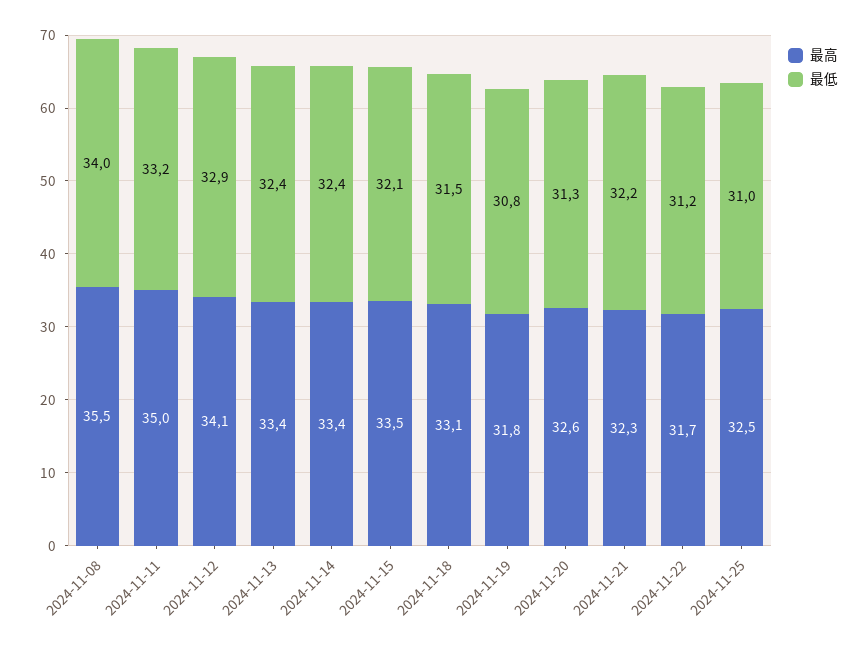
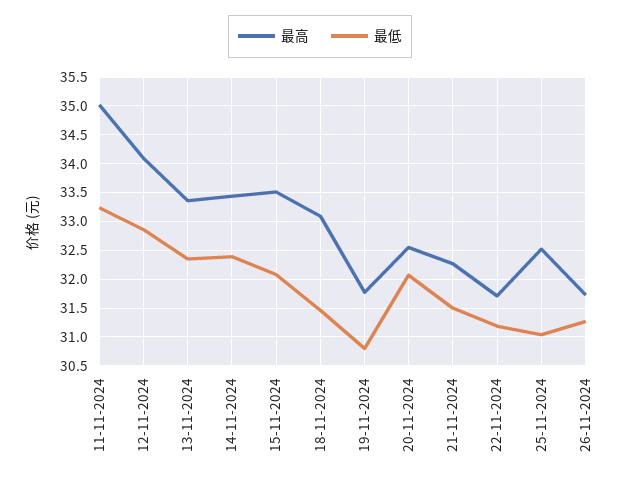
最高, 2024-11-08: 35.5 -> none
最低, 2024-11-08: 34 -> none
最低, 2024-11-20: 31.3 -> 32
最低, 2024-11-21: 32.2 -> 31.5
最高, 26-11-2024: none -> 31.75
最低, 26-11-2024: none -> 31.25

